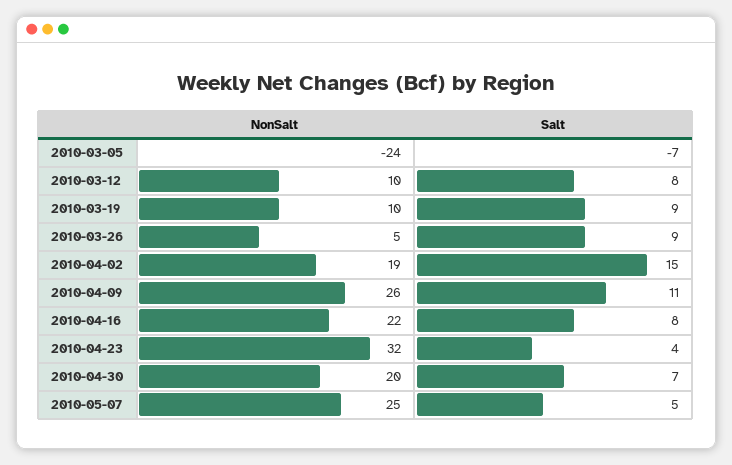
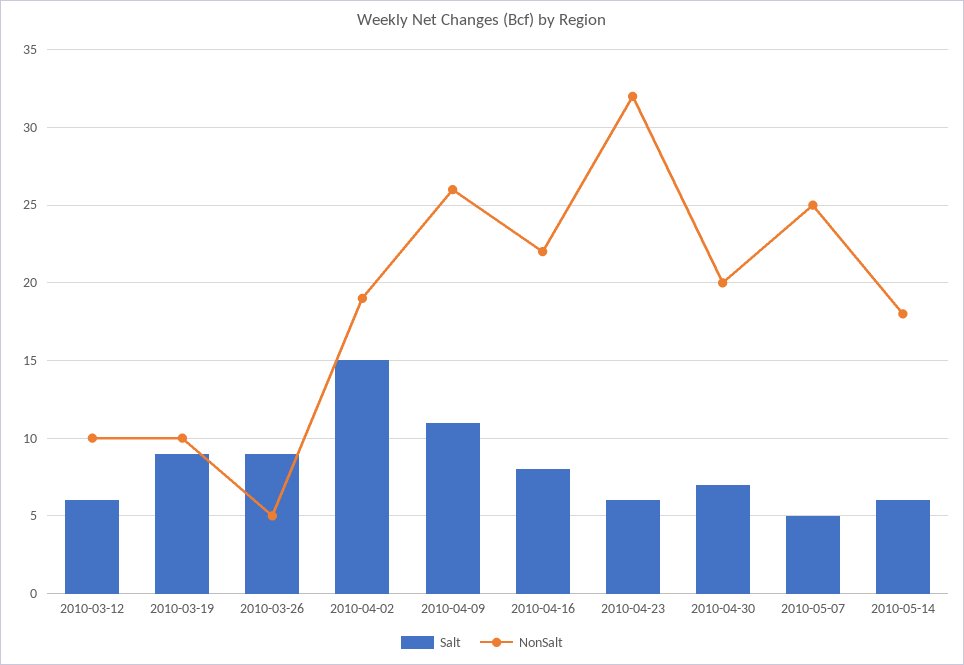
NonSalt, 2010-03-05: -24 -> none
Salt, 2010-03-05: -7 -> none
Salt, 2010-03-12: 8 -> 6
Salt, 2010-04-23: 4 -> 6
Salt, 2010-05-14: none -> 6
NonSalt, 2010-05-14: none -> 18

